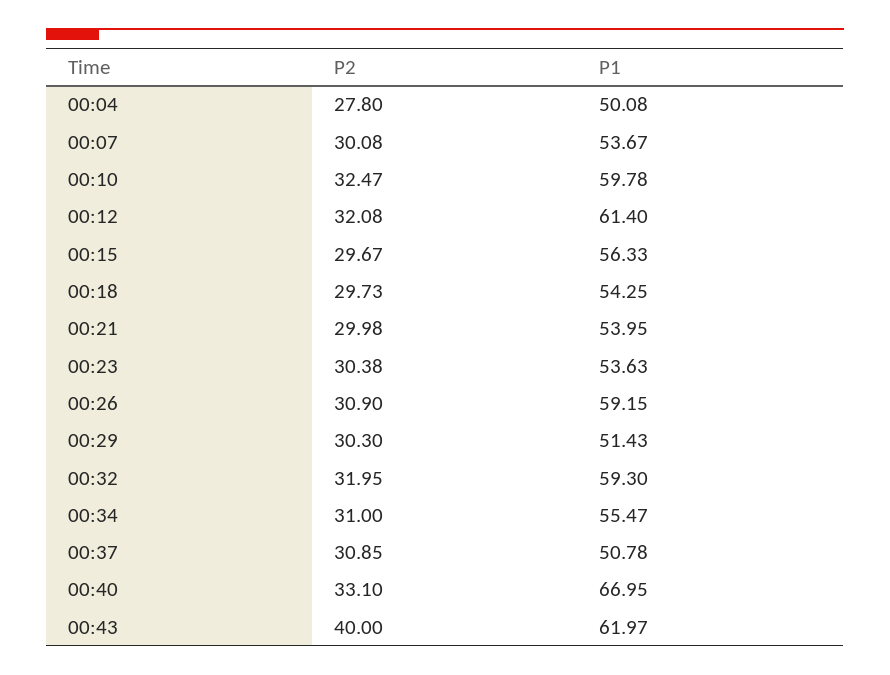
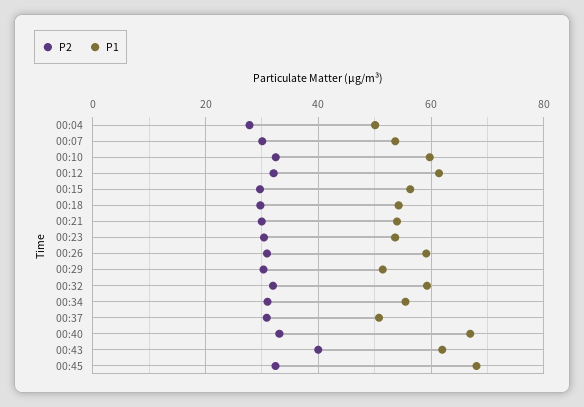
P2, 00:45: none -> 32
P1, 00:45: none -> 68

